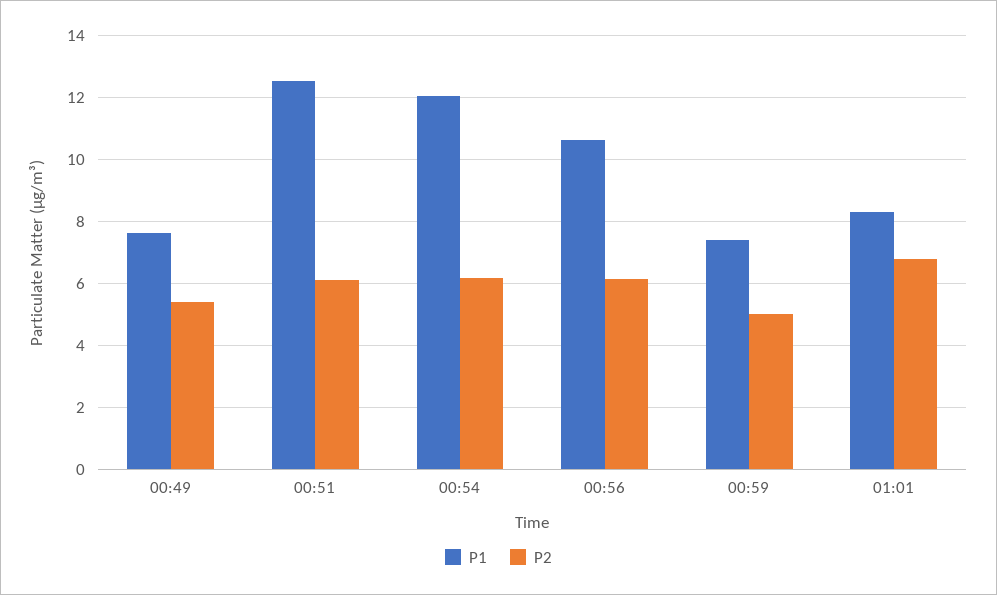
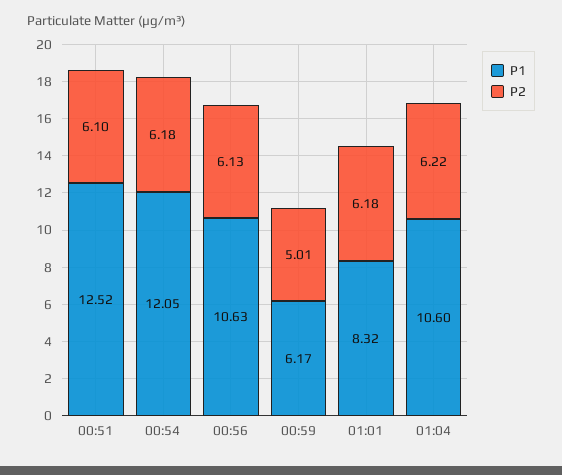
P1, 00:49: 7.6 -> none
P2, 00:49: 5.4 -> none
P1, 00:59: 7.4 -> 6.17
P2, 01:01: 6.8 -> 6.18
P1, 01:04: none -> 10.6
P2, 01:04: none -> 6.22

